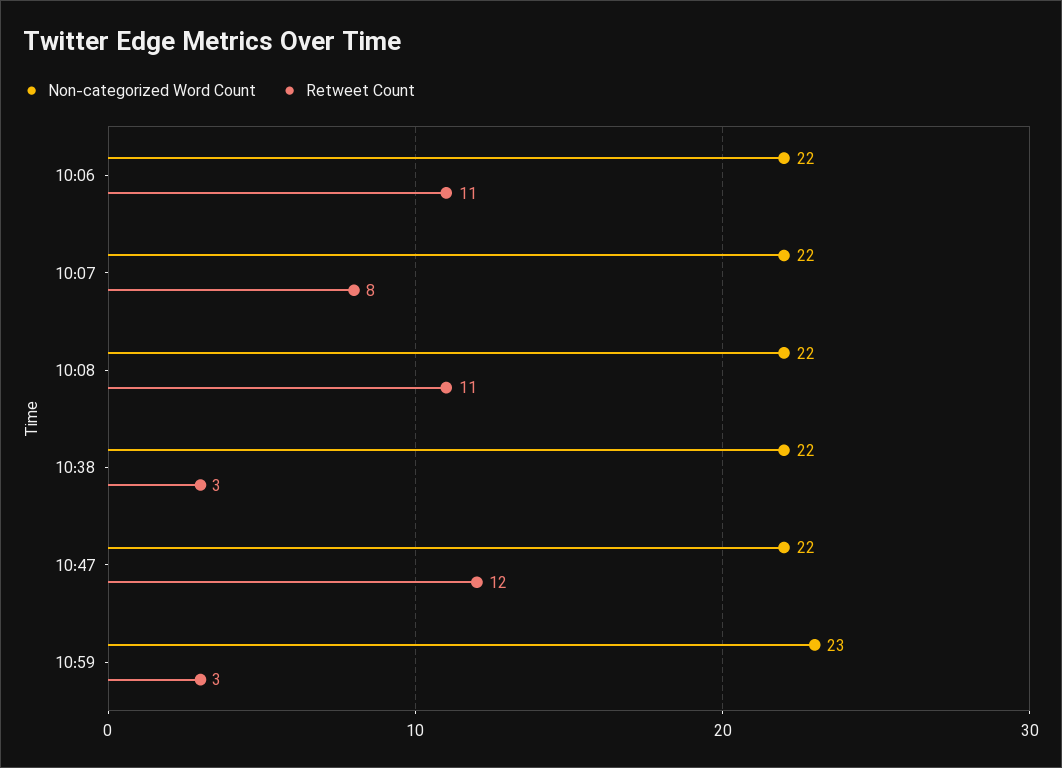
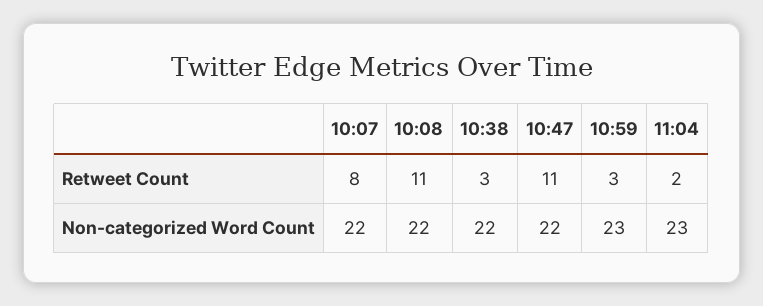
Non-categorized Word Count, 10:06: 22 -> none
Retweet Count, 10:06: 11 -> none
Retweet Count, 10:47: 12 -> 11
Retweet Count, 11:04: none -> 2
Non-categorized Word Count, 11:04: none -> 23

